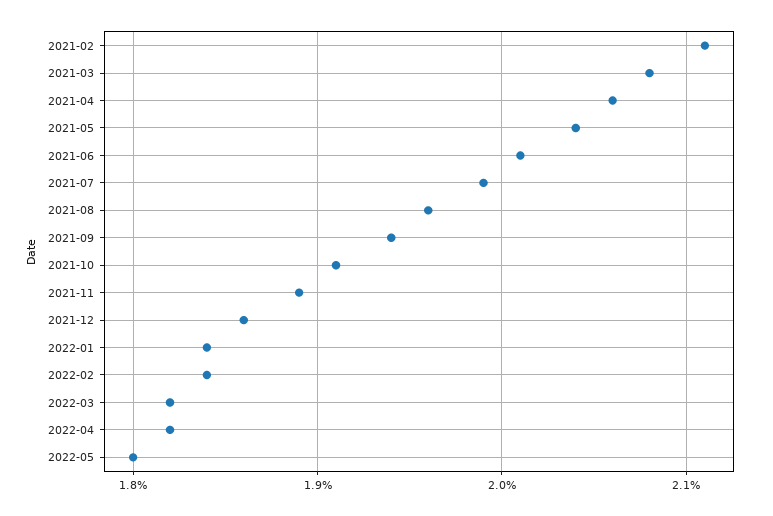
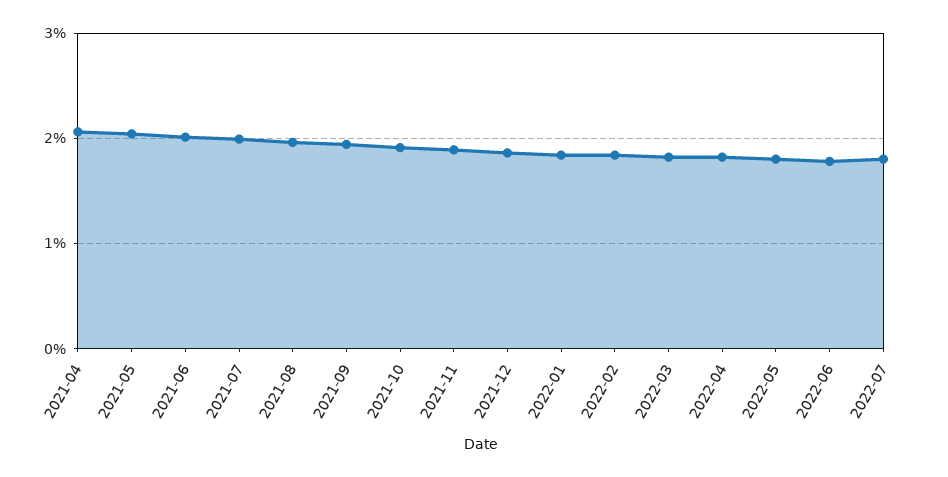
2021-02: 2.11 -> none
2021-03: 2.08 -> none
2022-06: none -> 1.8
2022-07: none -> 1.8

